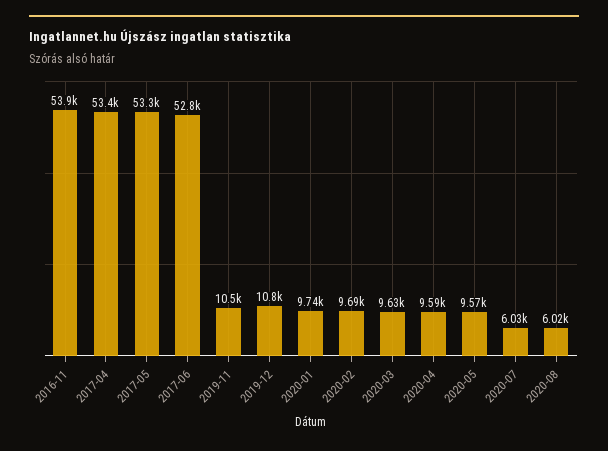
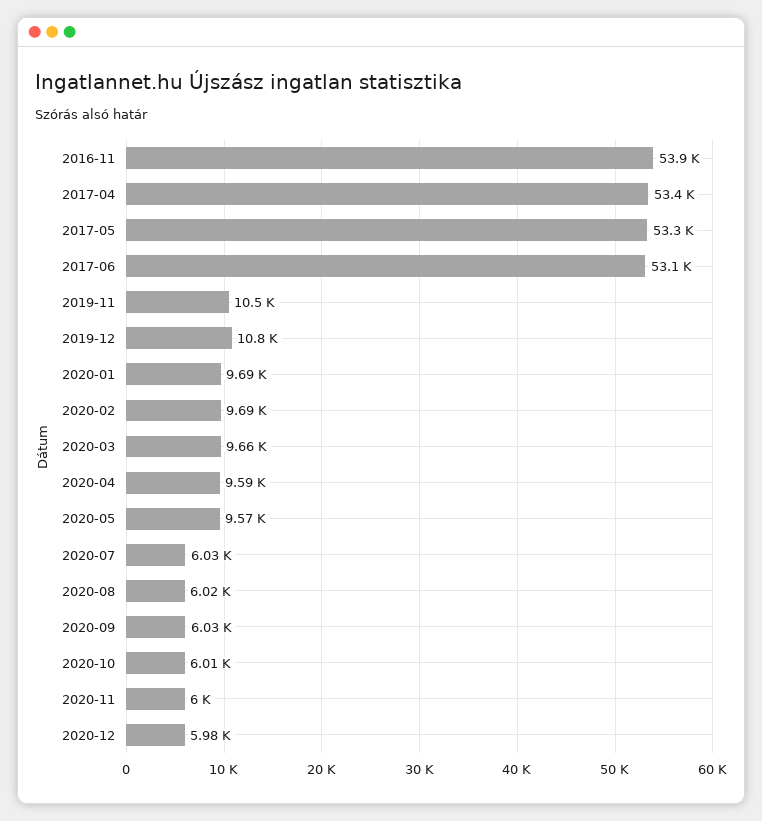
2017-06: 52800 -> 53100
2020-01: 9740 -> 9690
2020-03: 9630 -> 9660
2020-09: none -> 6030
2020-10: none -> 6010
2020-11: none -> 6000
2020-12: none -> 5980

